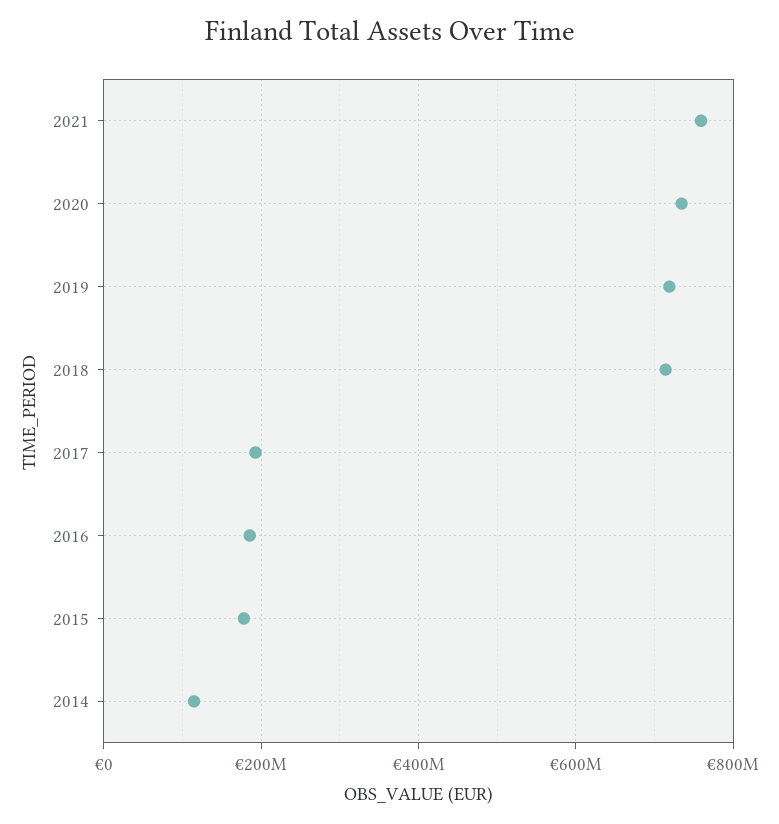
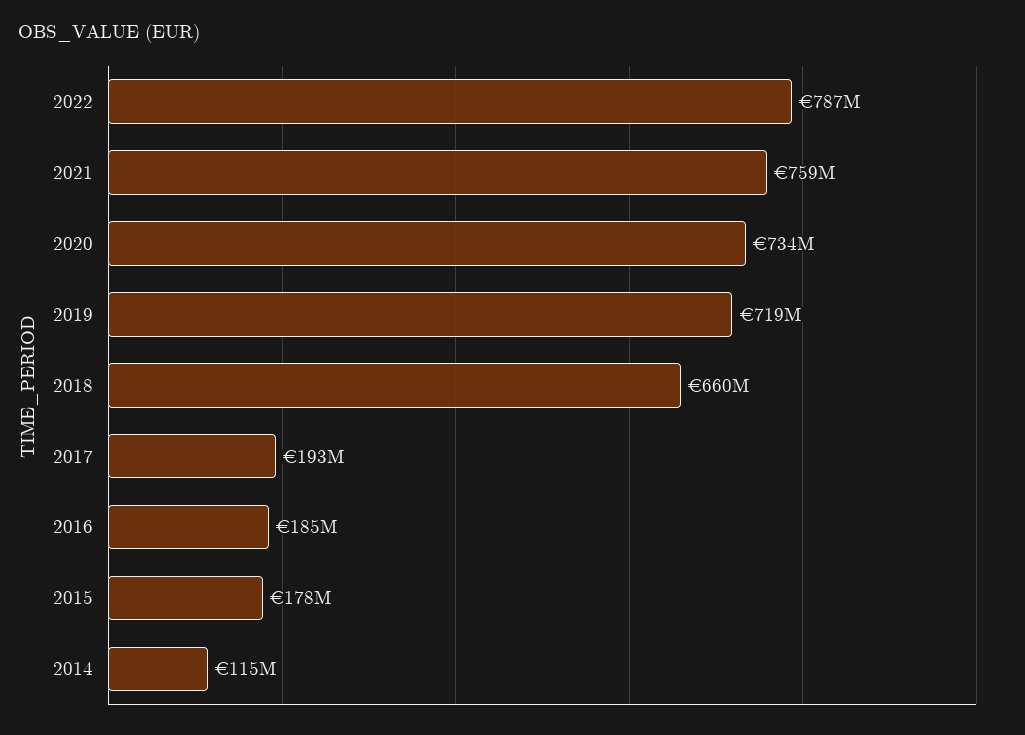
2018: 720000000 -> 660000000
2022: none -> 787000000

